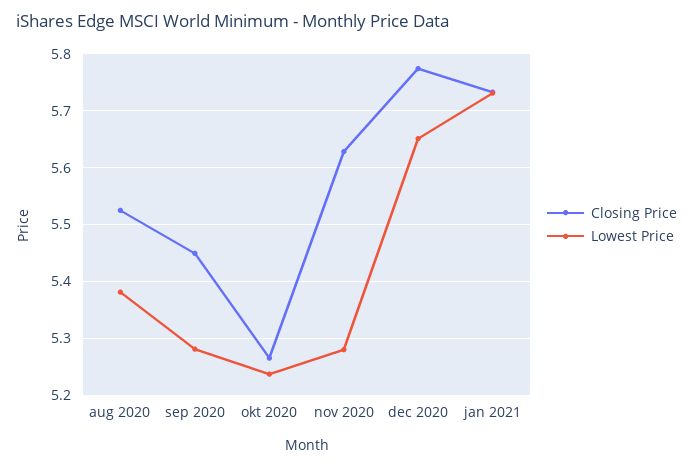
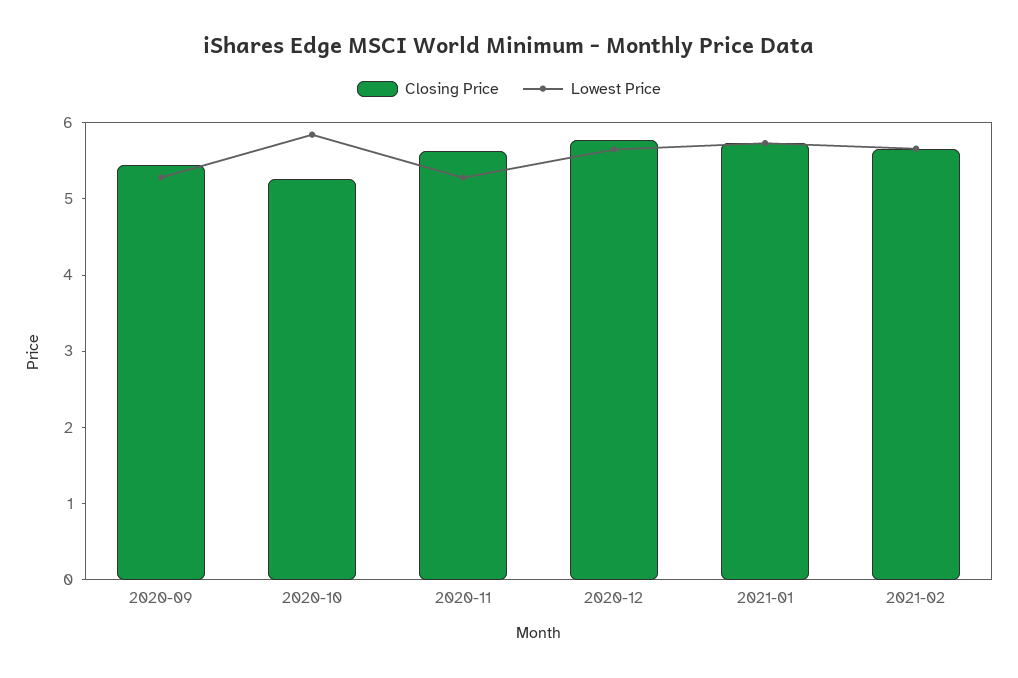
Closing Price, aug 2020: 5.52 -> none
Lowest Price, aug 2020: 5.38 -> none
Lowest Price, okt 2020: 5.24 -> 5.8
Closing Price, 2021-02: none -> 5.6
Lowest Price, 2021-02: none -> 5.6

